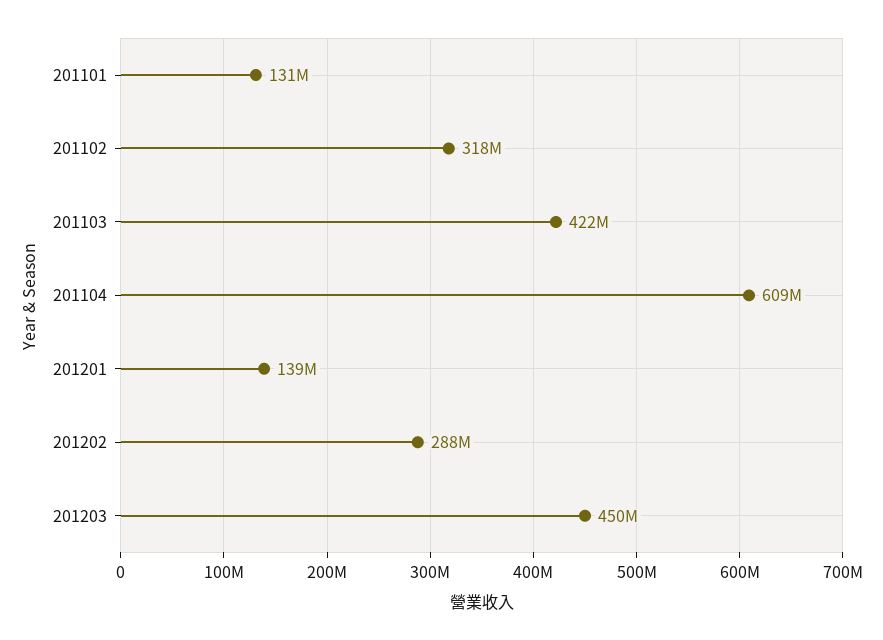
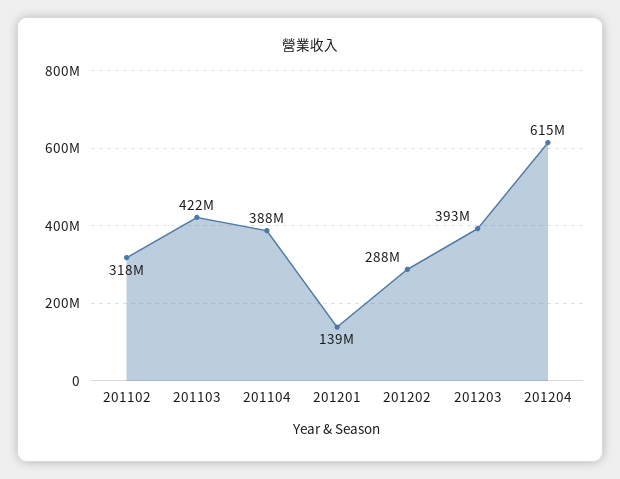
201101: 131000000 -> none
201104: 609000000 -> 388000000
201203: 450000000 -> 393000000
201204: none -> 615000000

